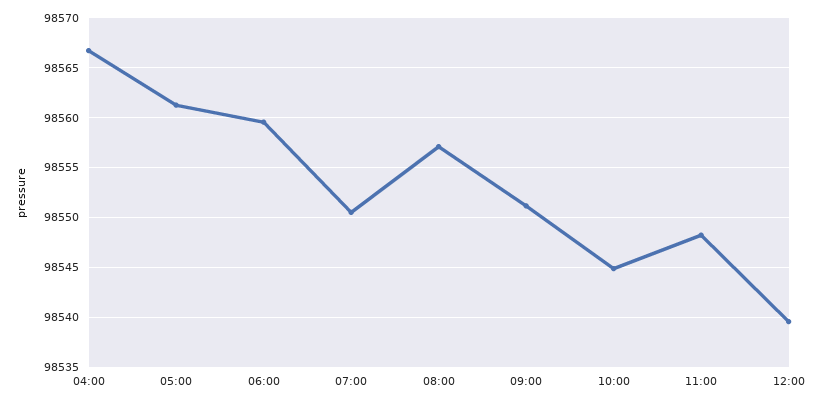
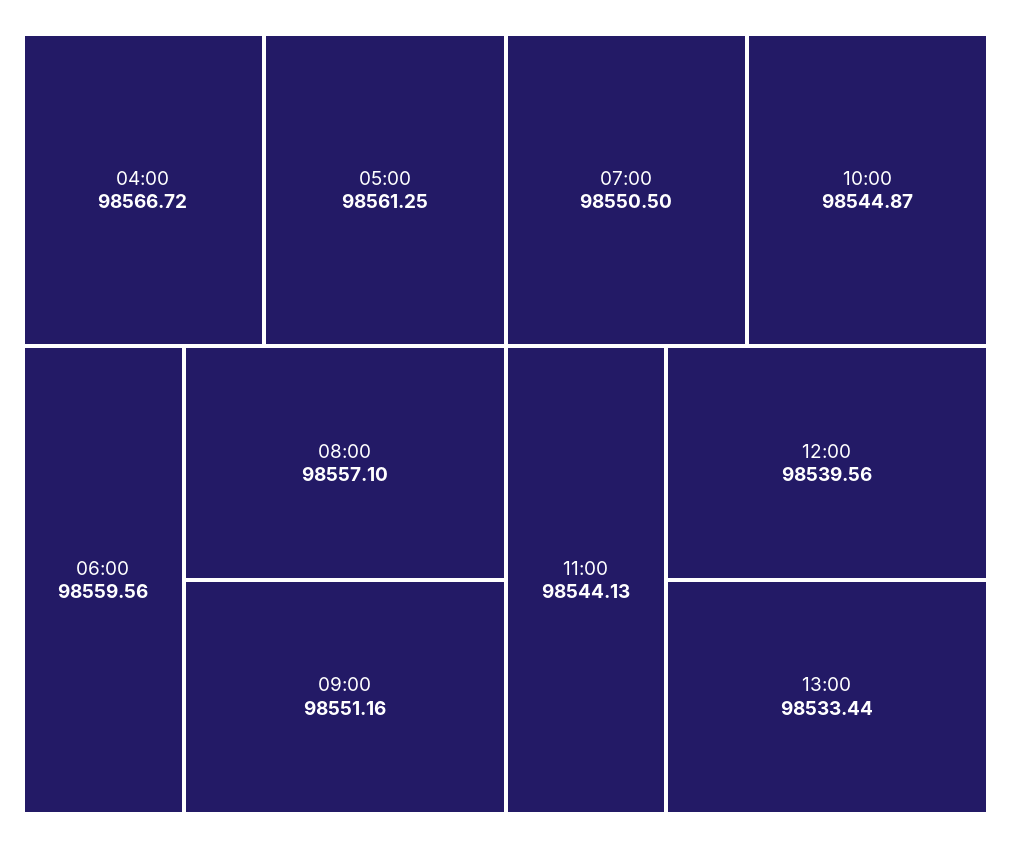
11:00: 98548 -> 98544.13
13:00: none -> 98533.44

